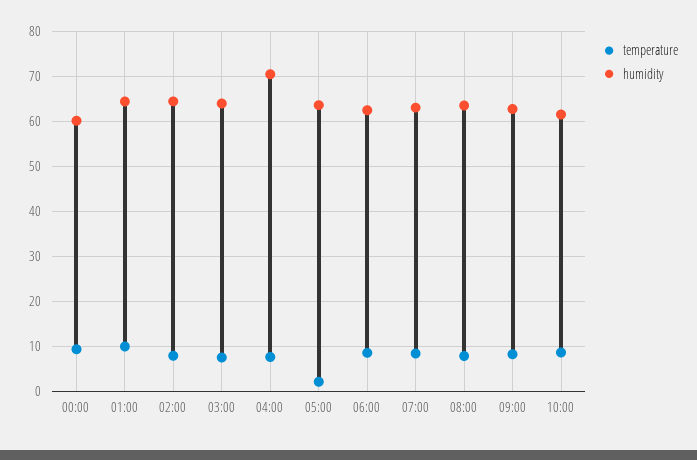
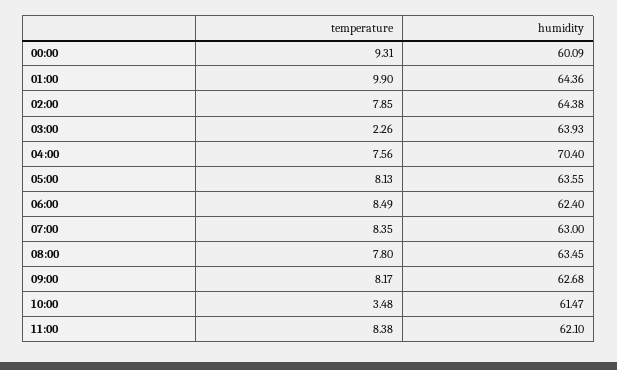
temperature, 03:00: 8 -> 2.26
temperature, 05:00: 2 -> 8.13
temperature, 10:00: 8 -> 3.48
temperature, 11:00: none -> 8.38
humidity, 11:00: none -> 62.1

